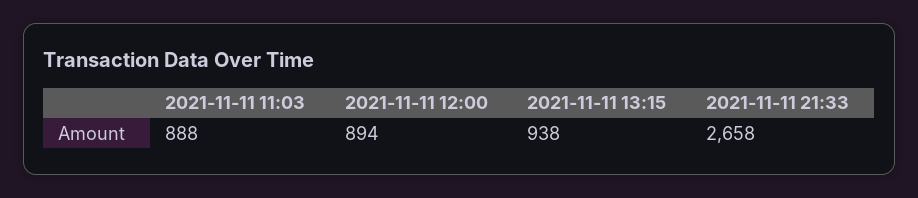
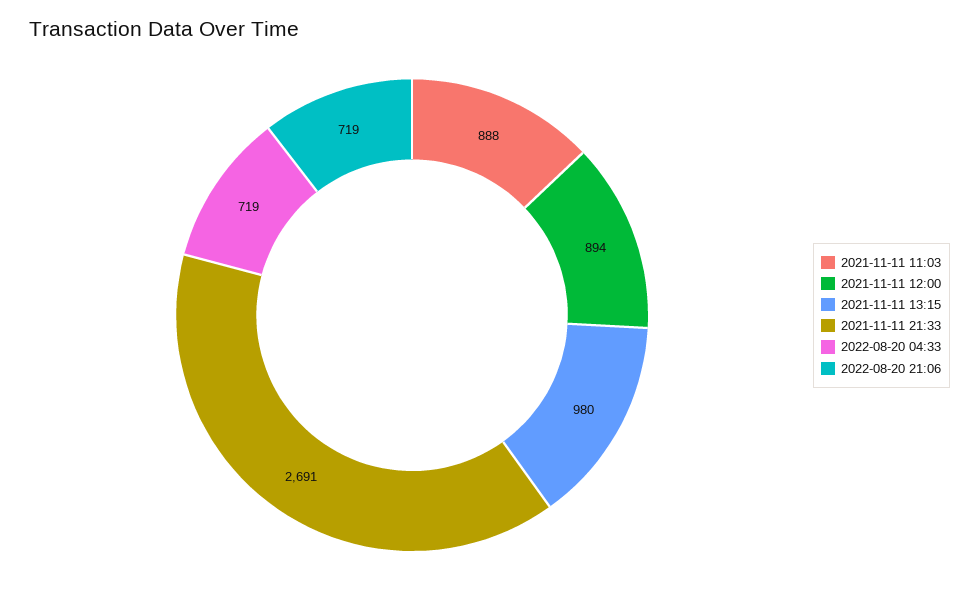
2021-11-11 13:15: 938 -> 980
2021-11-11 21:33: 2658 -> 2691
2022-08-20 04:33: none -> 719
2022-08-20 21:06: none -> 719

